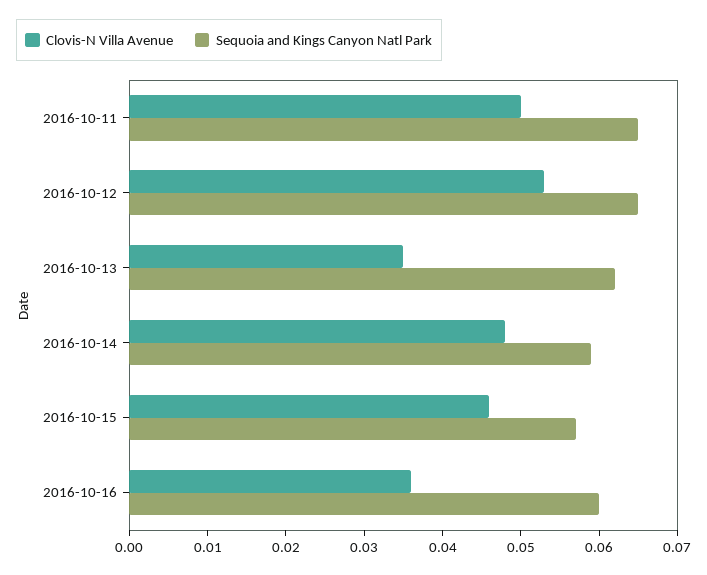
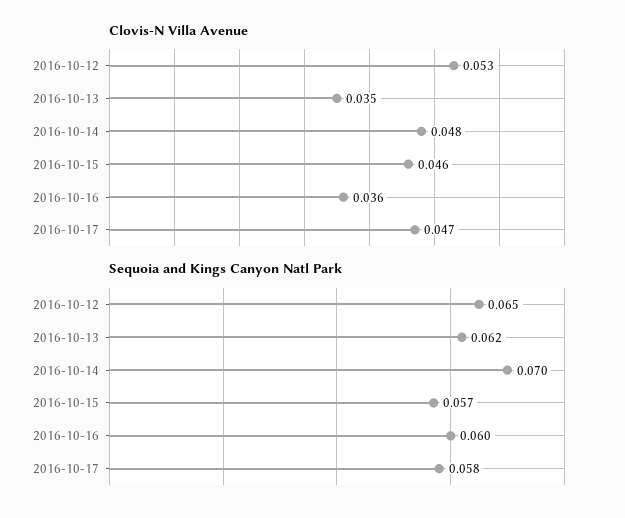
Clovis-N Villa Avenue, 2016-10-11: 0.05 -> none
Sequoia and Kings Canyon Natl Park, 2016-10-11: 0.065 -> none
Sequoia and Kings Canyon Natl Park, 2016-10-14: 0.06 -> 0.07
Clovis-N Villa Avenue, 2016-10-17: none -> 0.047
Sequoia and Kings Canyon Natl Park, 2016-10-17: none -> 0.058

